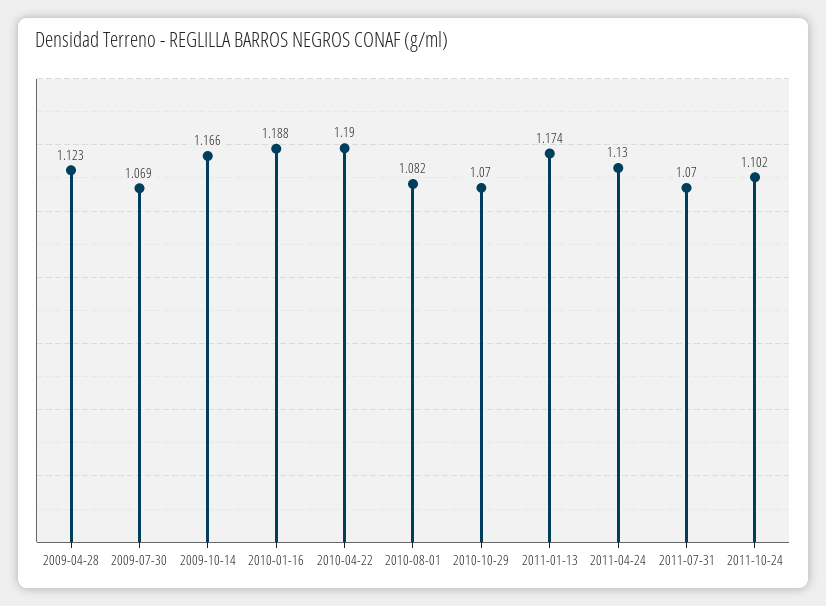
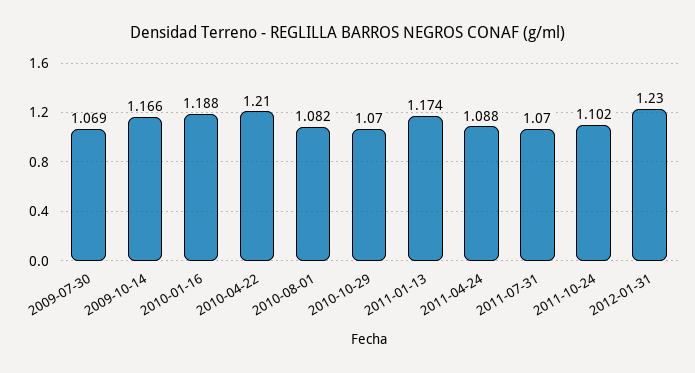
2009-04-28: 1.123 -> none
2010-04-22: 1.19 -> 1.21
2011-04-24: 1.13 -> 1.088
2012-01-31: none -> 1.23

